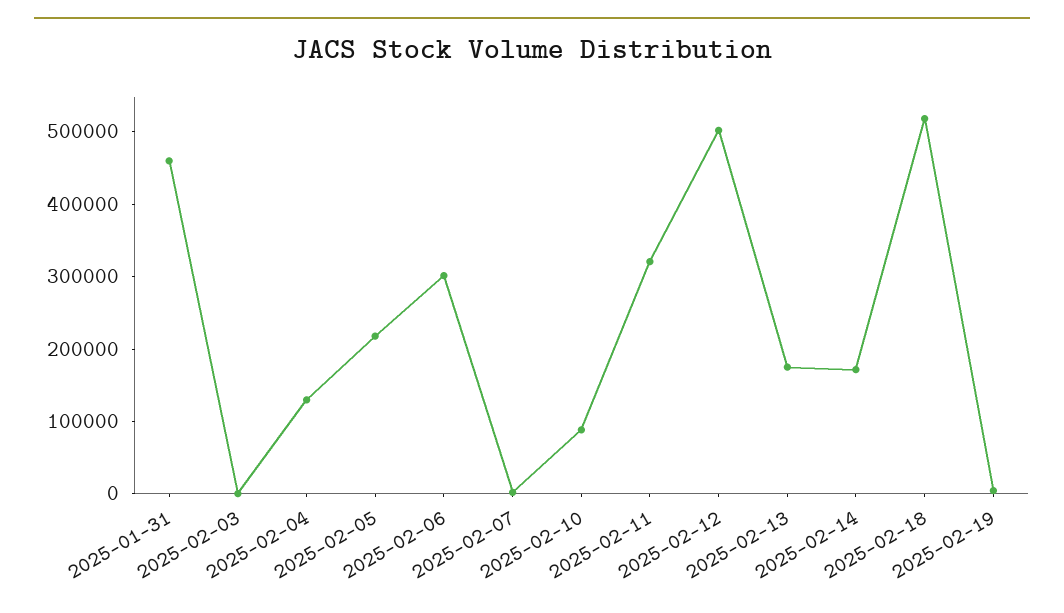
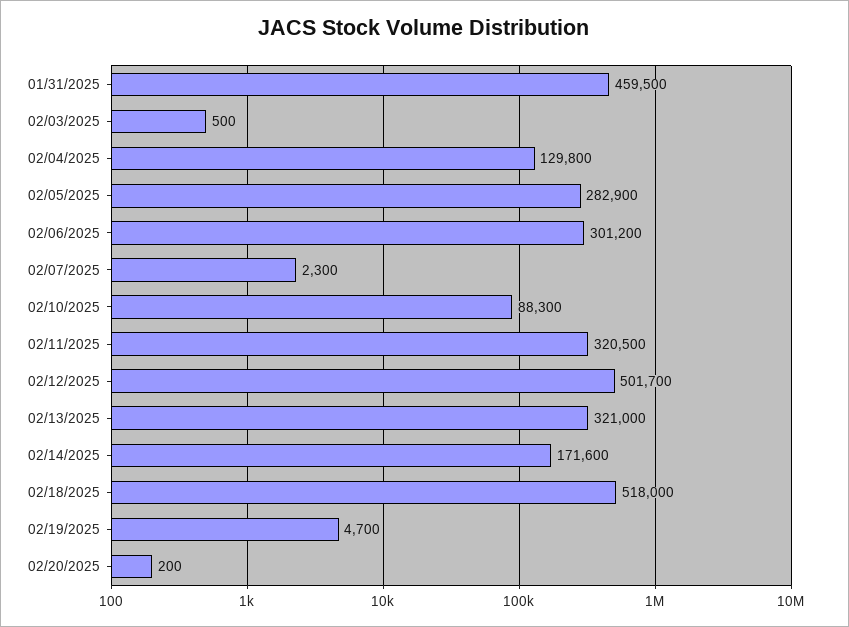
2025-02-05: 220000 -> 282900
2025-02-13: 180000 -> 321000
02/20/2025: none -> 200

